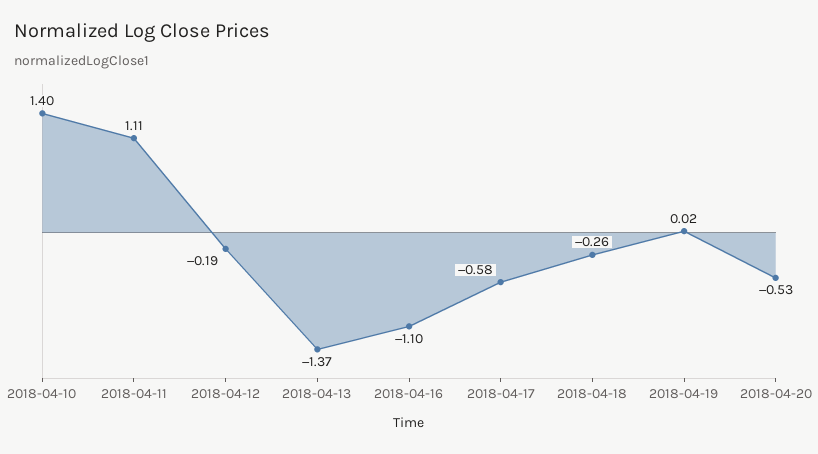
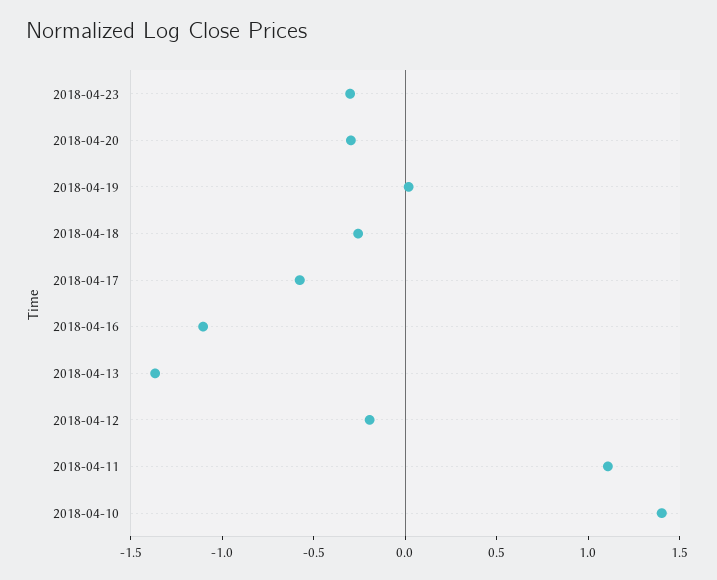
2018-04-20: -0.53 -> -0.3
2018-04-23: none -> -0.3

